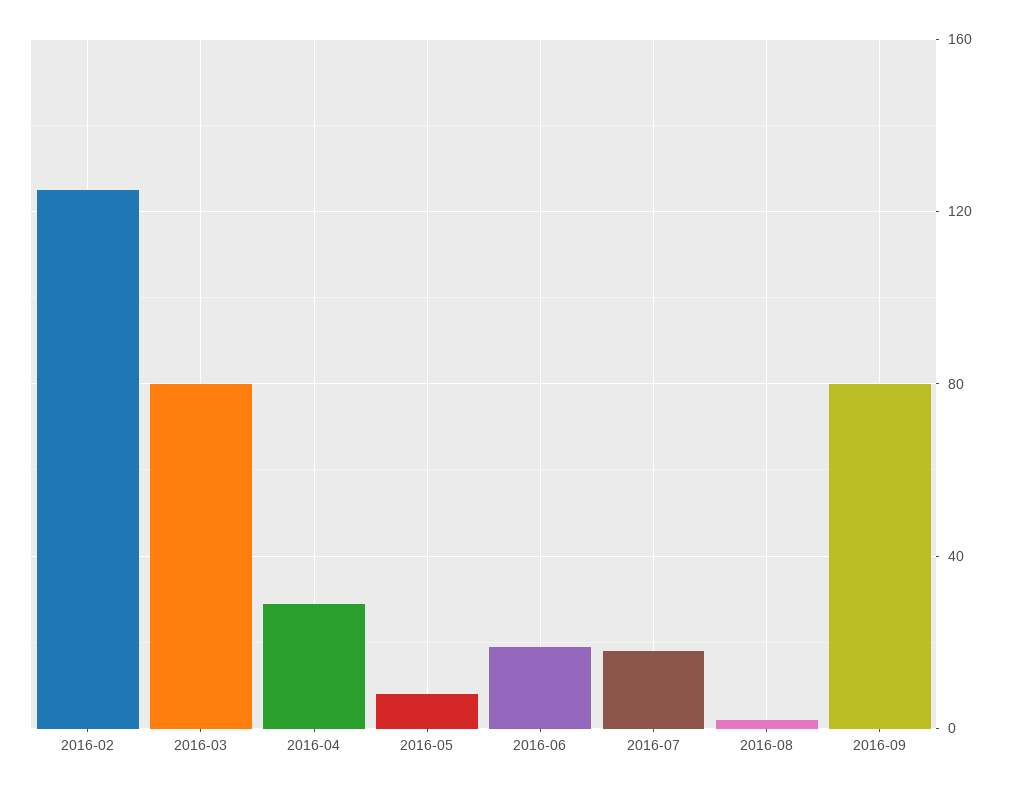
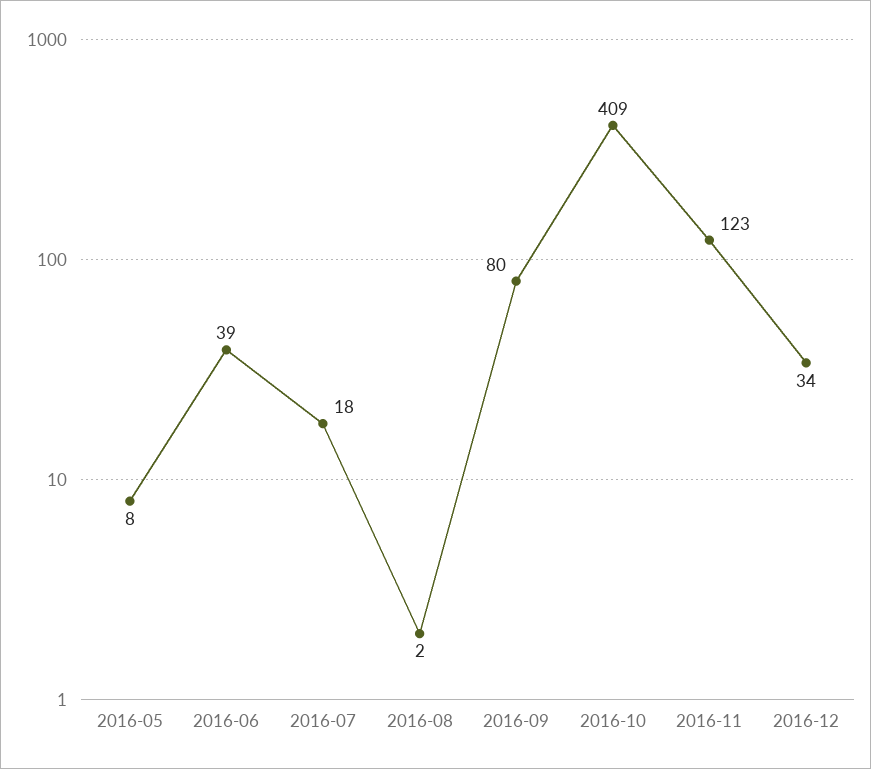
2016-02: 125 -> none
2016-03: 80 -> none
2016-04: 30 -> none
2016-06: 20 -> 39
2016-10: none -> 409
2016-11: none -> 123
2016-12: none -> 34

